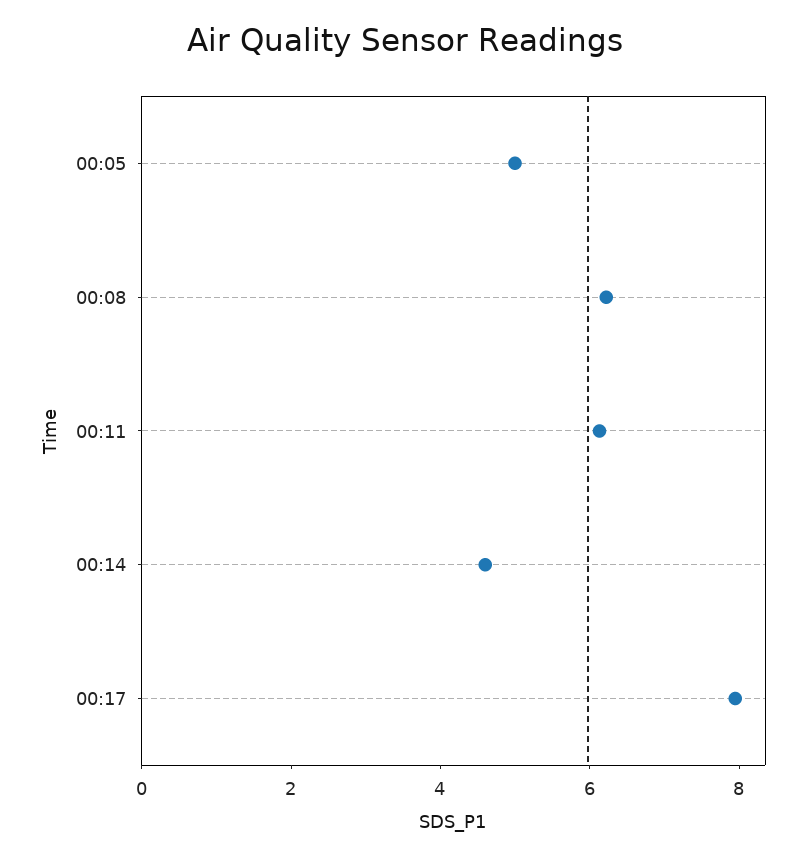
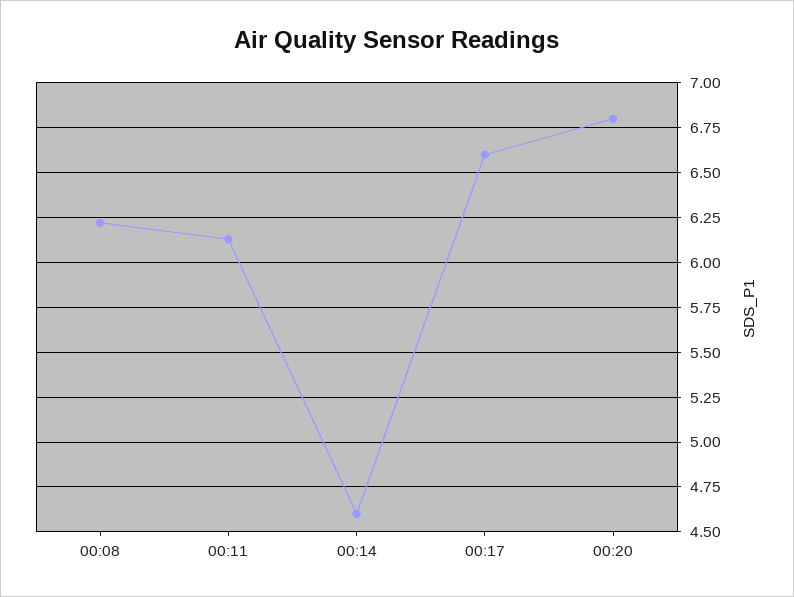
00:05: 5 -> none
00:17: 8 -> 6.6
00:20: none -> 6.8

